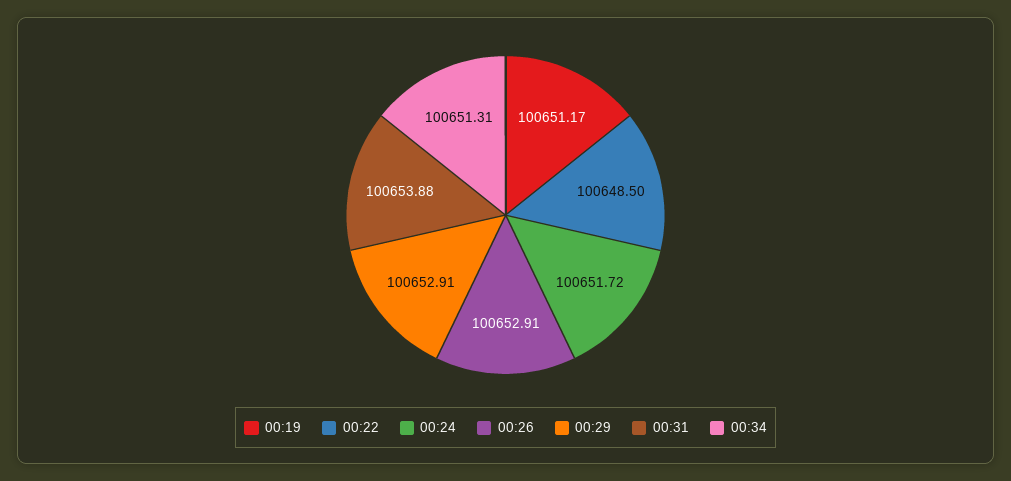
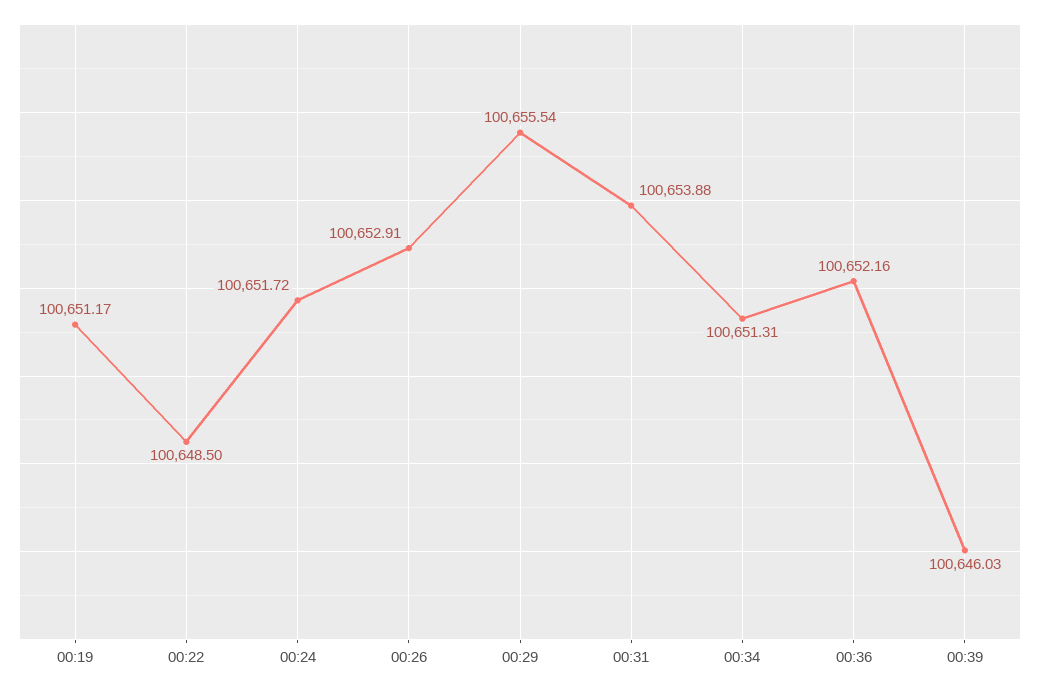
00:29: 100652.91 -> 100655.54
00:36: none -> 100652.16
00:39: none -> 100646.03

